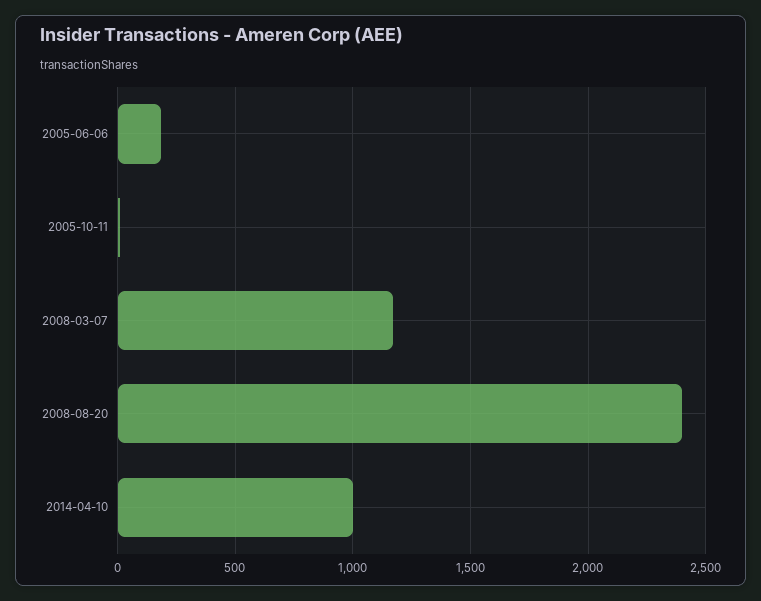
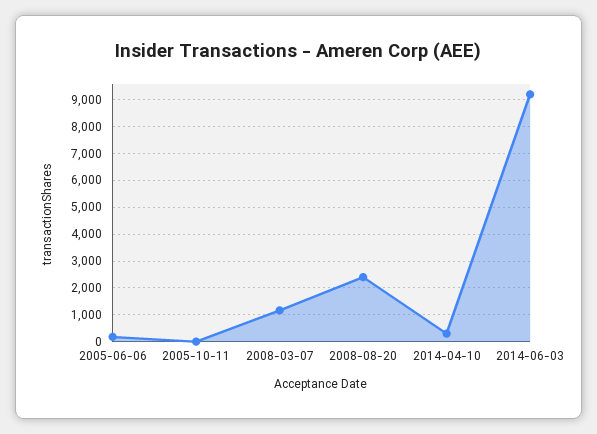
2014-04-10: 1000 -> 250
2014-06-03: none -> 9250

